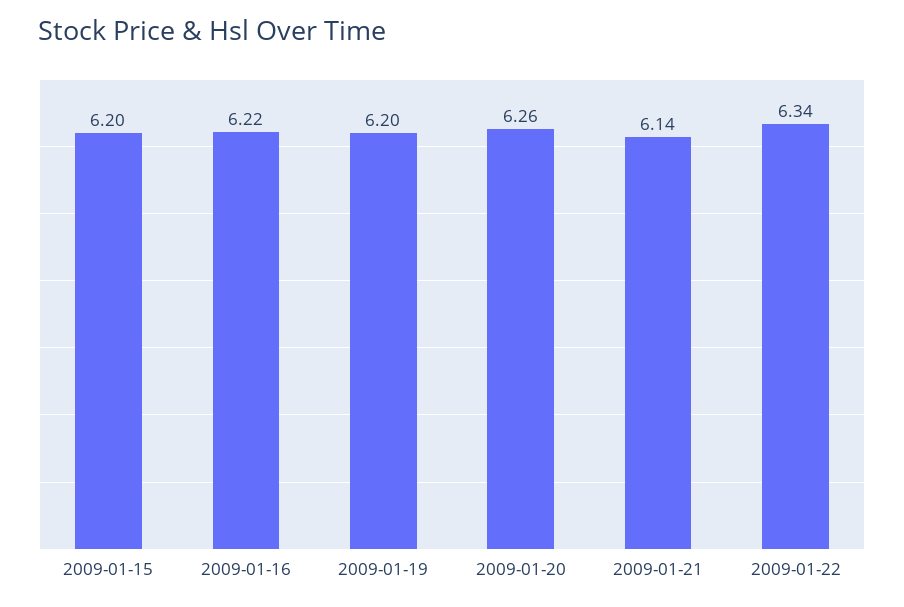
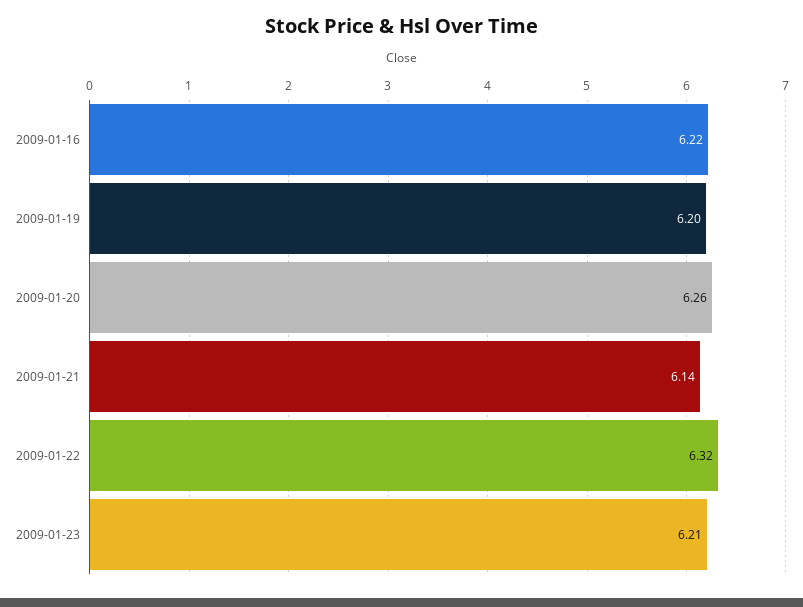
2009-01-15: 6.2 -> none
2009-01-22: 6.34 -> 6.32
2009-01-23: none -> 6.21

